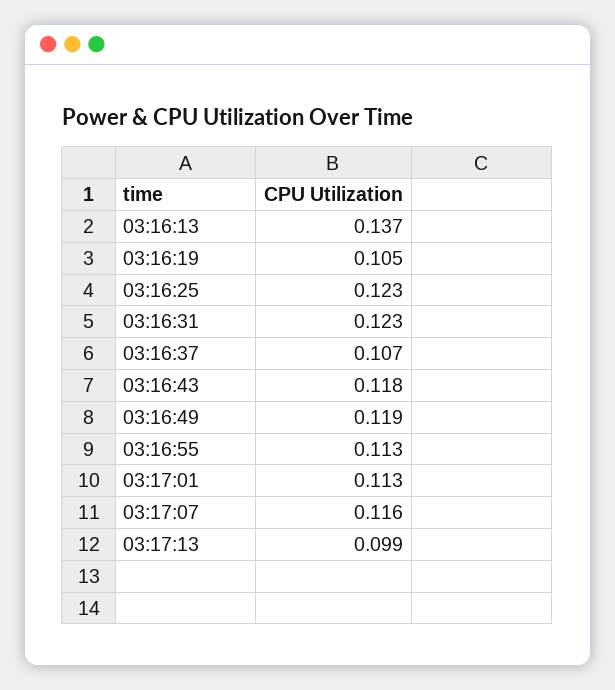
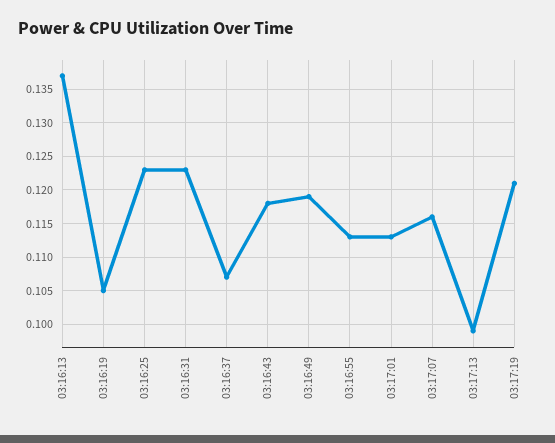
03:17:19: none -> 0.121

